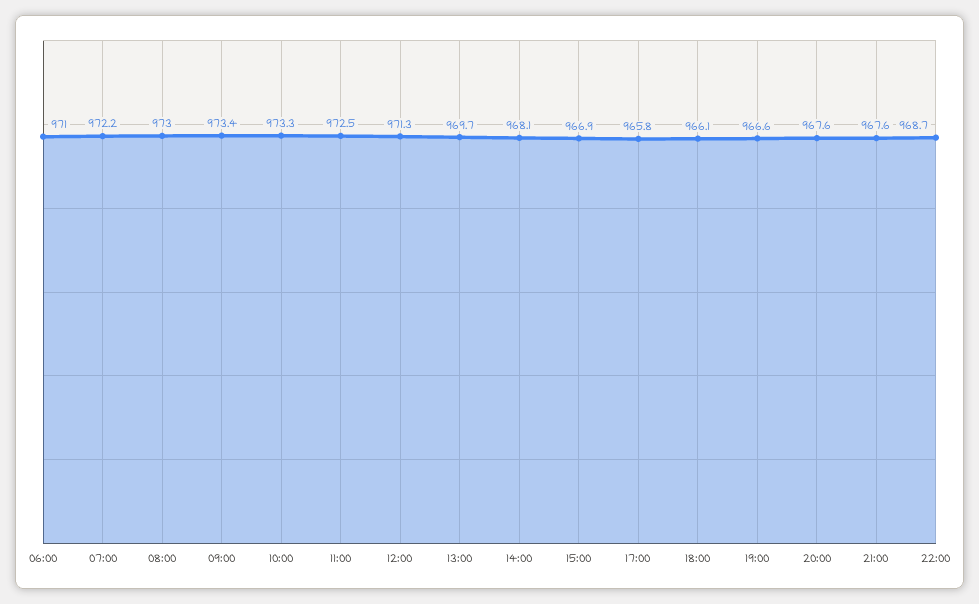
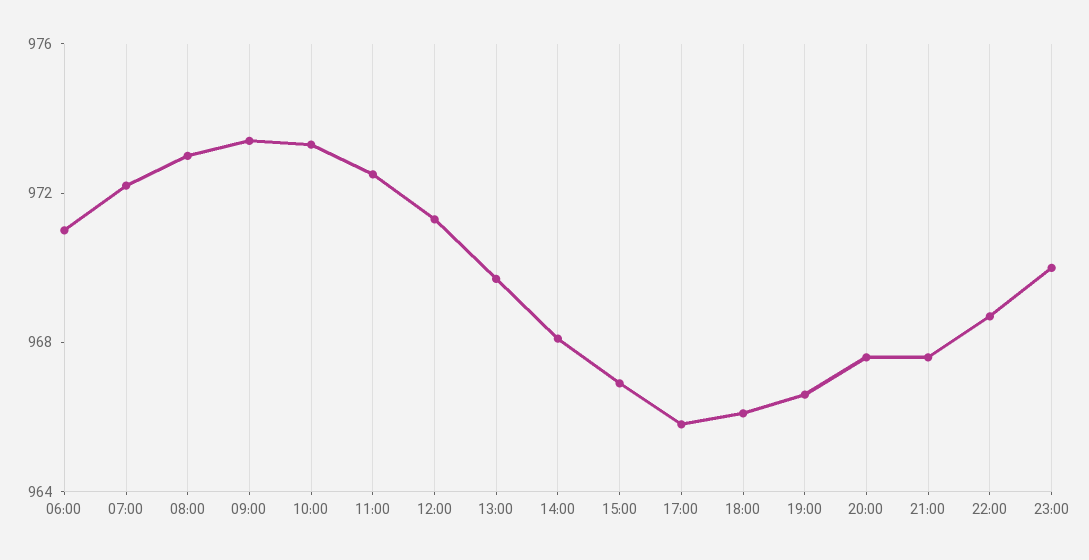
23:00: none -> 970

